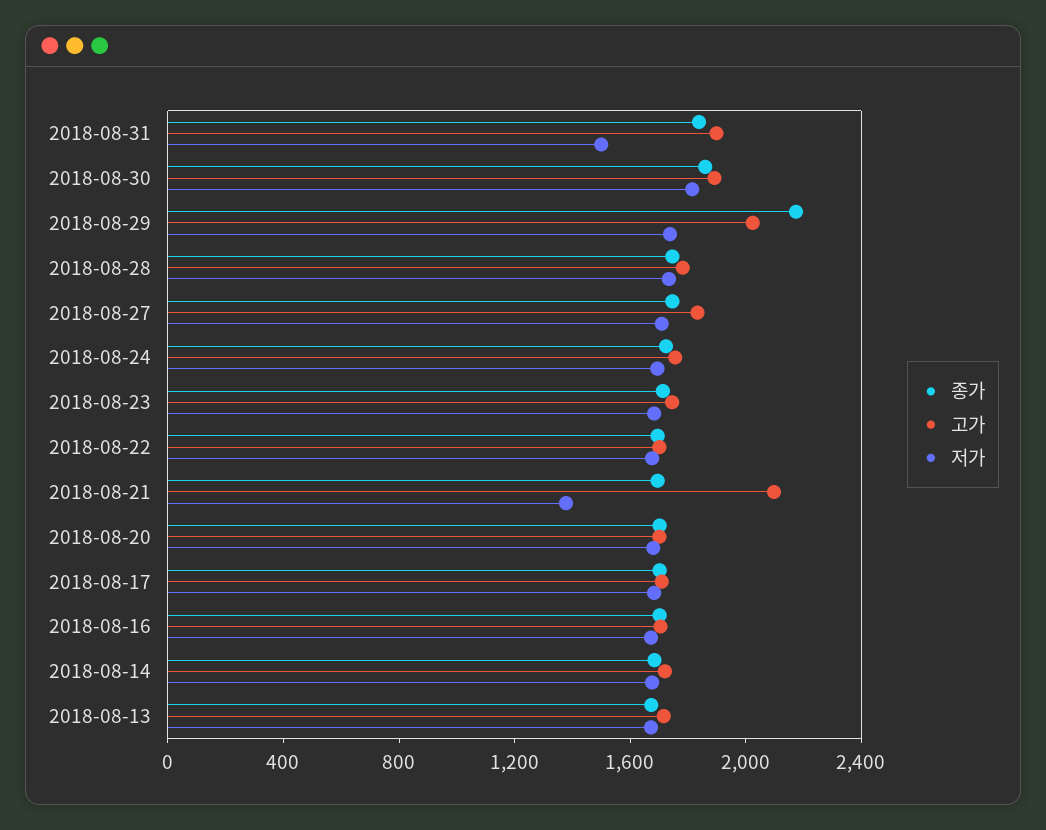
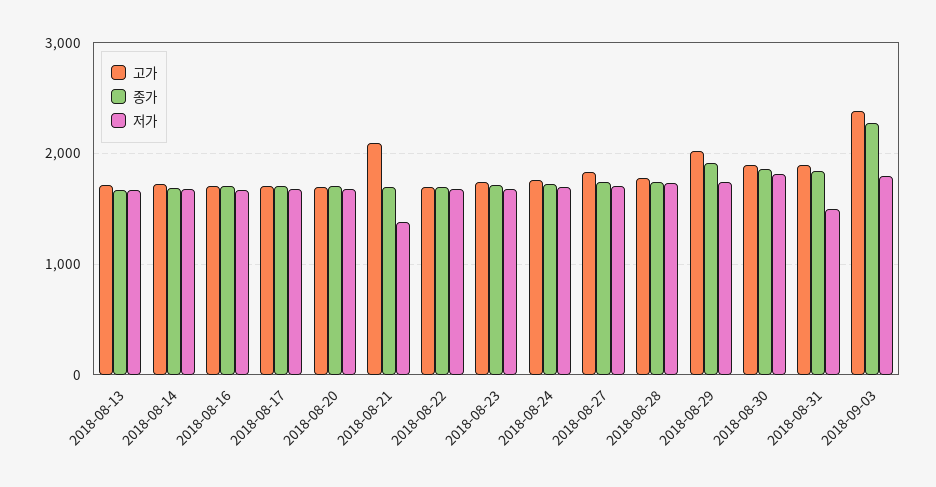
종가, 2018-08-29: 2200 -> 1900
고가, 2018-09-03: none -> 2400
종가, 2018-09-03: none -> 2300
저가, 2018-09-03: none -> 1800

